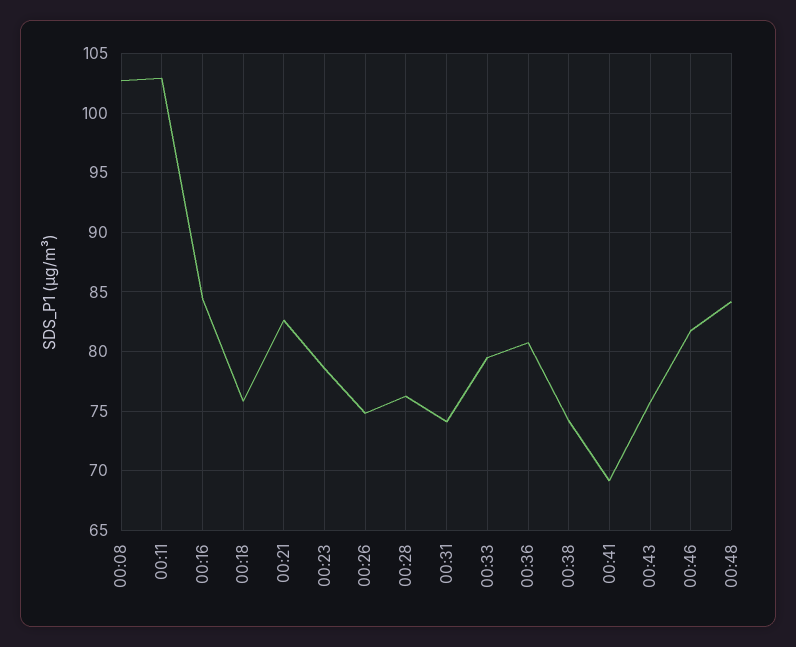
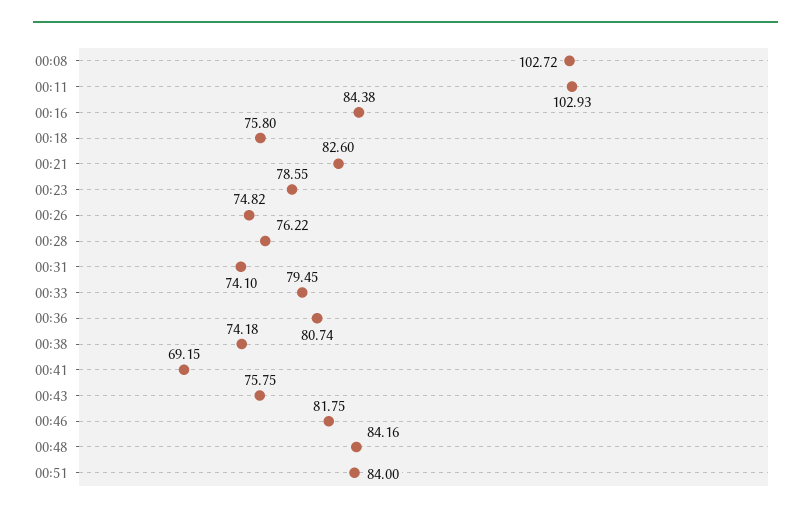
00:51: none -> 84

